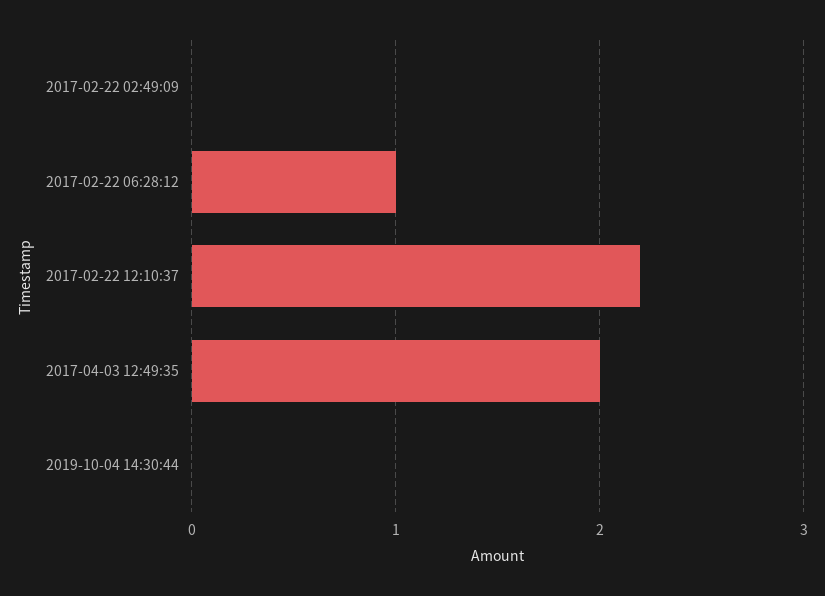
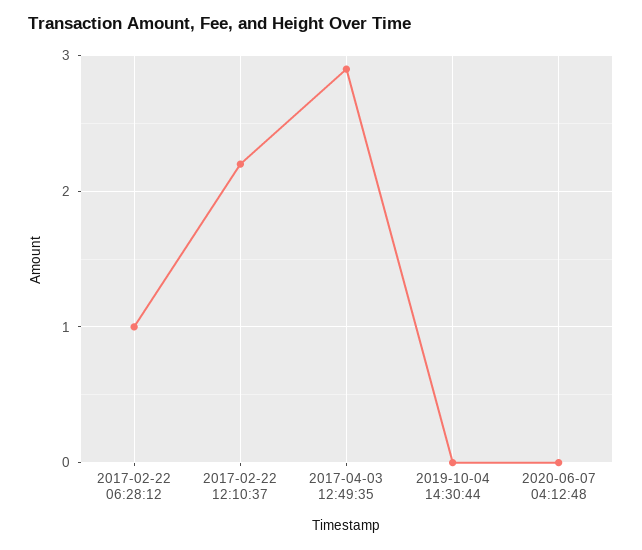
2017-02-22 02:49:09: 0 -> none
2017-04-03 12:49:35: 2 -> 2.9
2020-06-07 04:12:48: none -> 0

